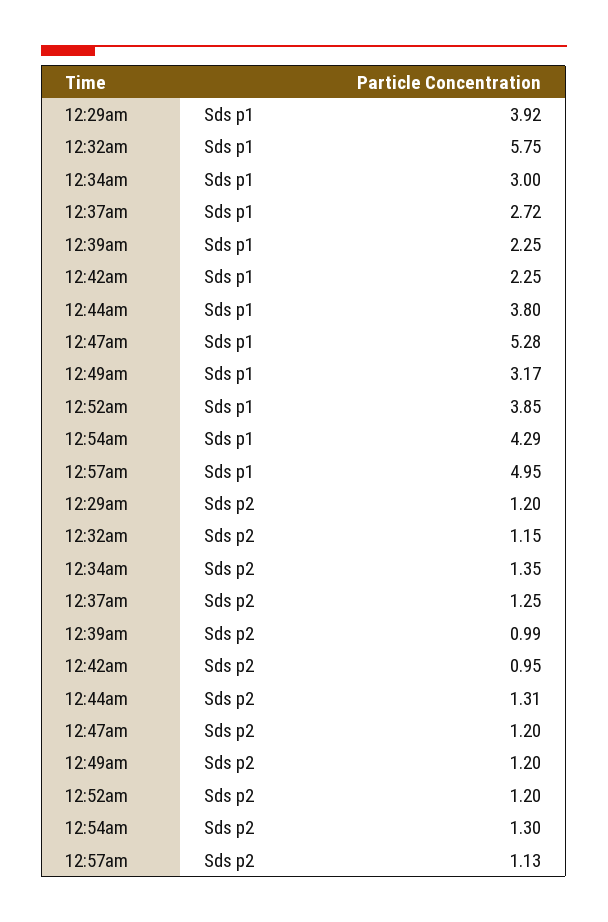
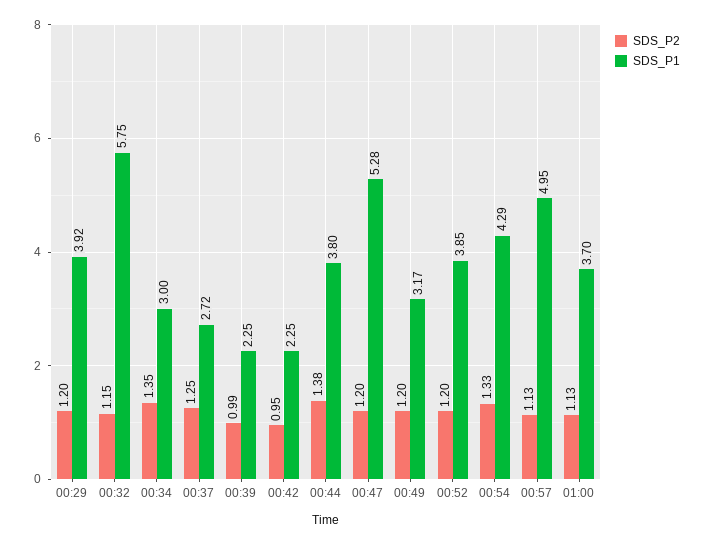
Sds p2, 12:44am: 1.31 -> 1.38
Sds p2, 12:54am: 1.3 -> 1.33
Sds p2, 01:00: none -> 1.13
Sds p1, 01:00: none -> 3.7

